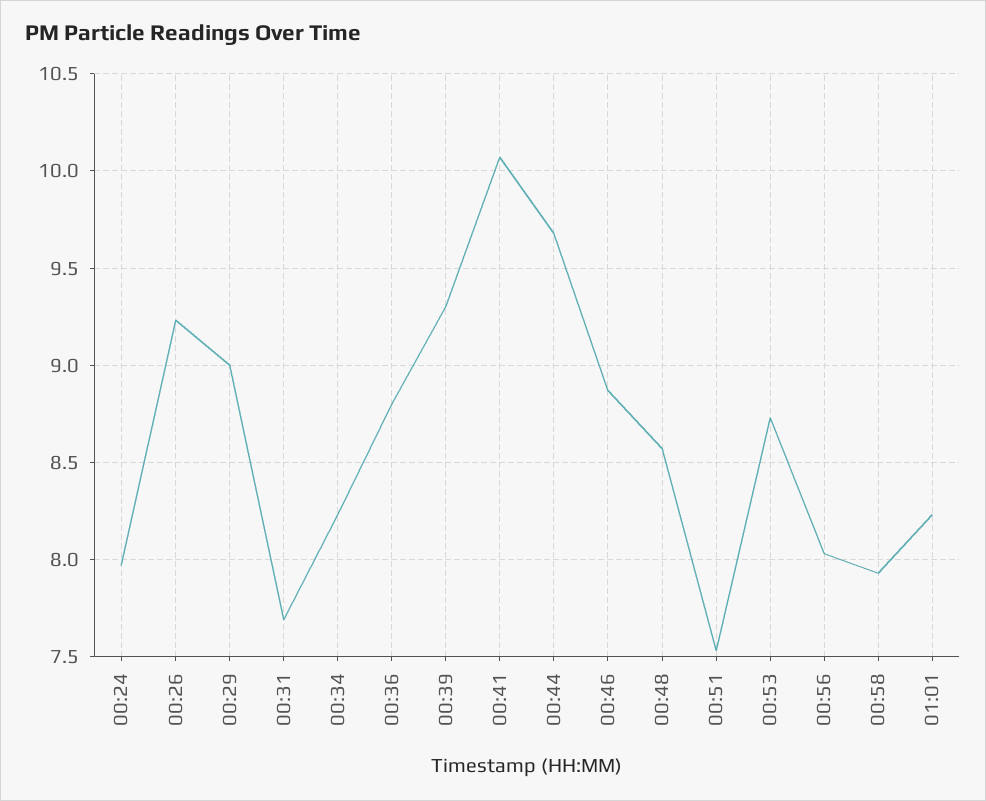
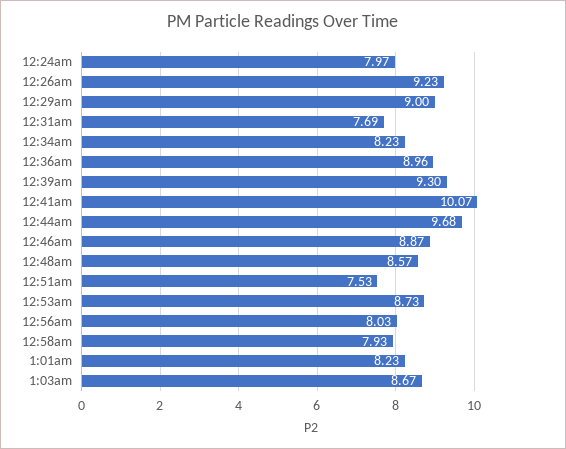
00:36: 8.8 -> 8.96
1:03am: none -> 8.67

